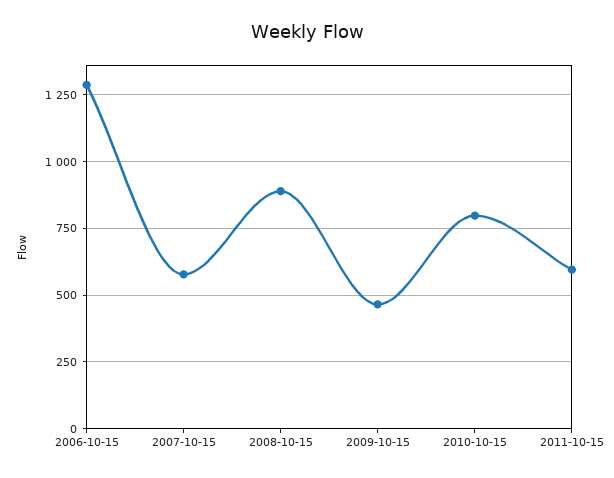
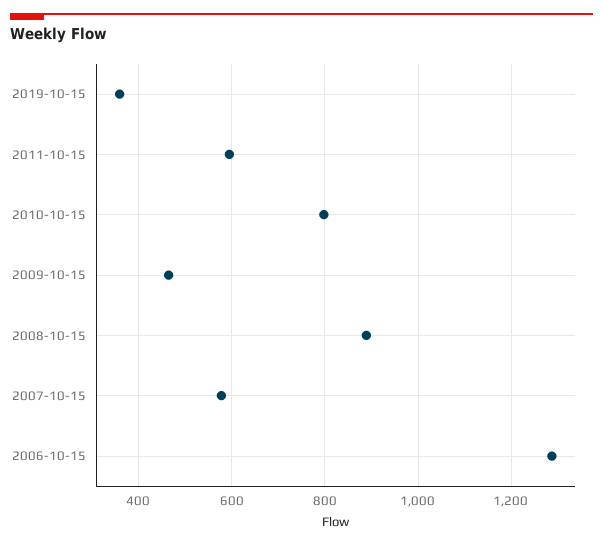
2019-10-15: none -> 360

